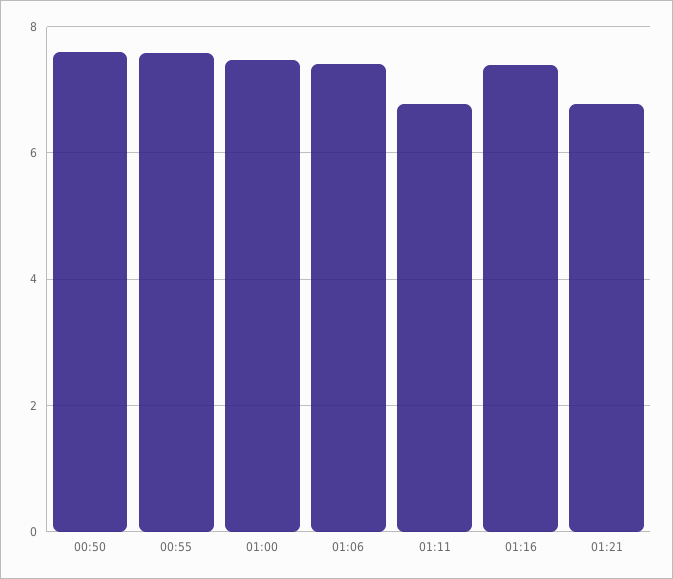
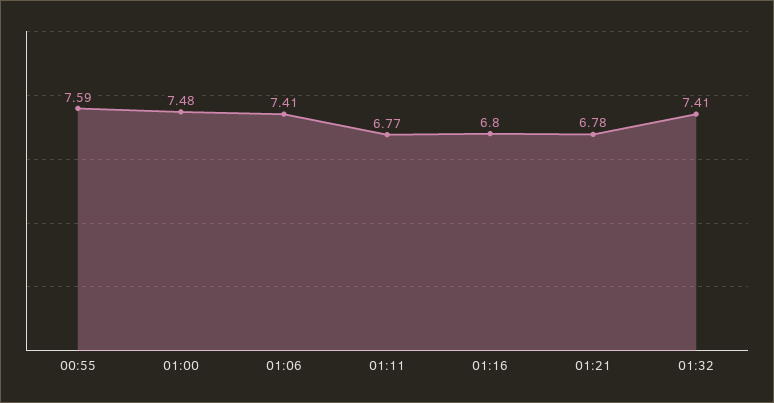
00:50: 7.6 -> none
01:16: 7.4 -> 6.8
01:32: none -> 7.41

